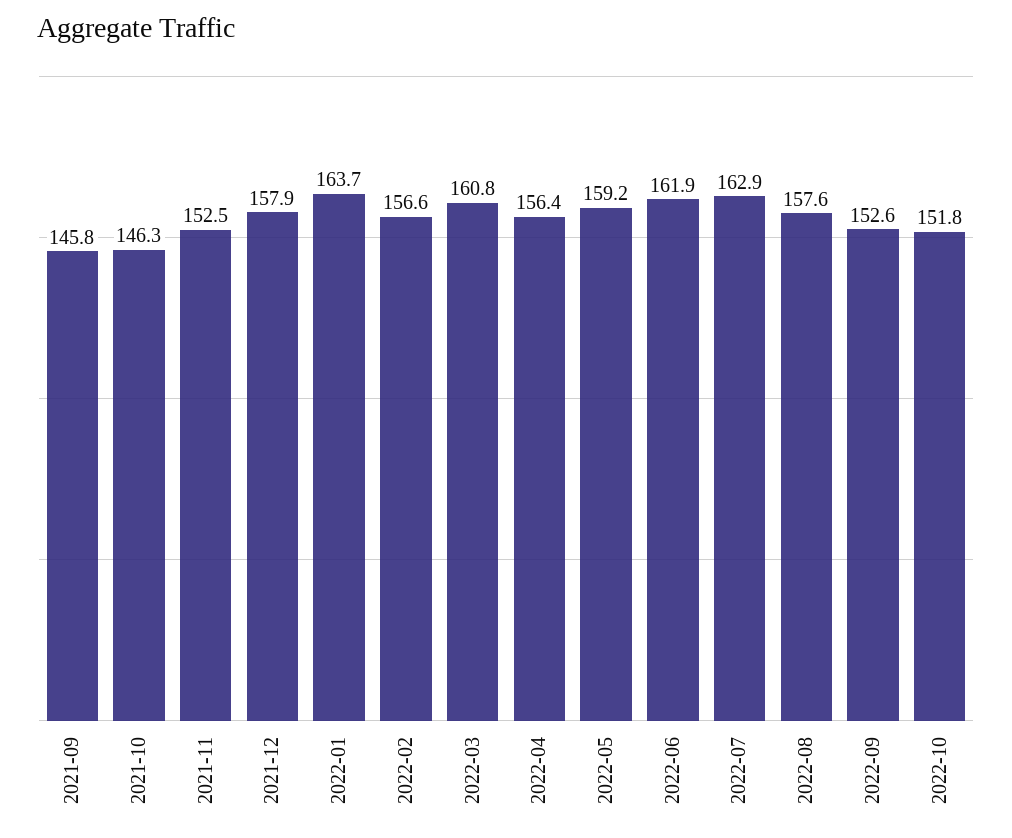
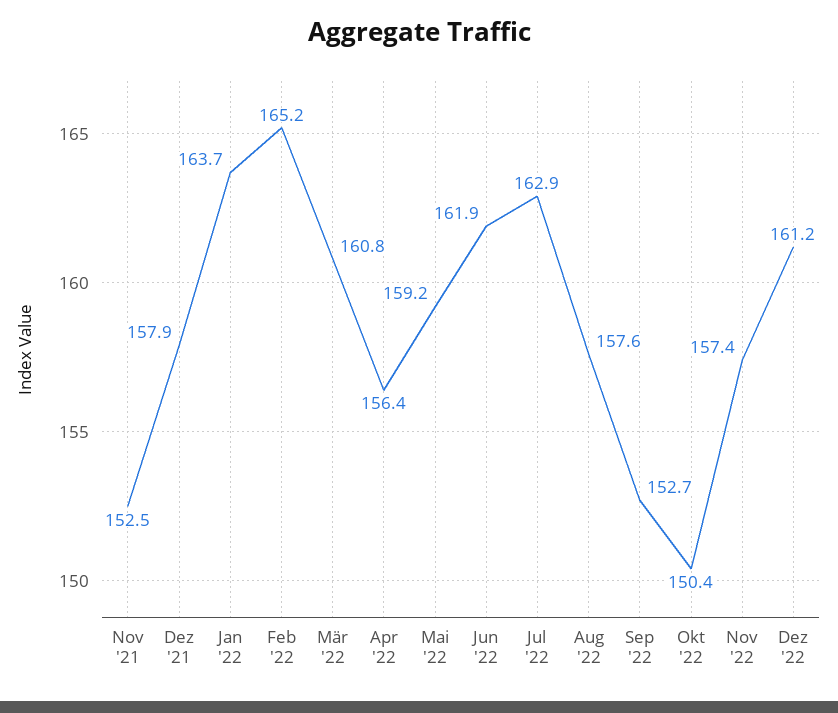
2021-09: 145.8 -> none
2021-10: 146.3 -> none
2022-02: 156.6 -> 165.2
2022-09: 152.6 -> 152.7
2022-10: 151.8 -> 150.4
Nov '22: none -> 157.4
Dez '22: none -> 161.2

